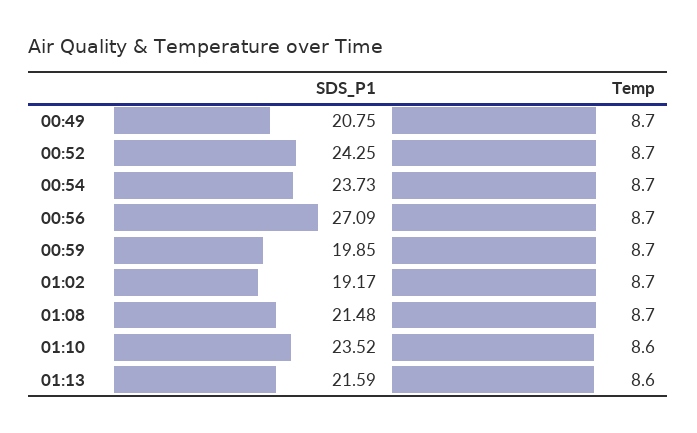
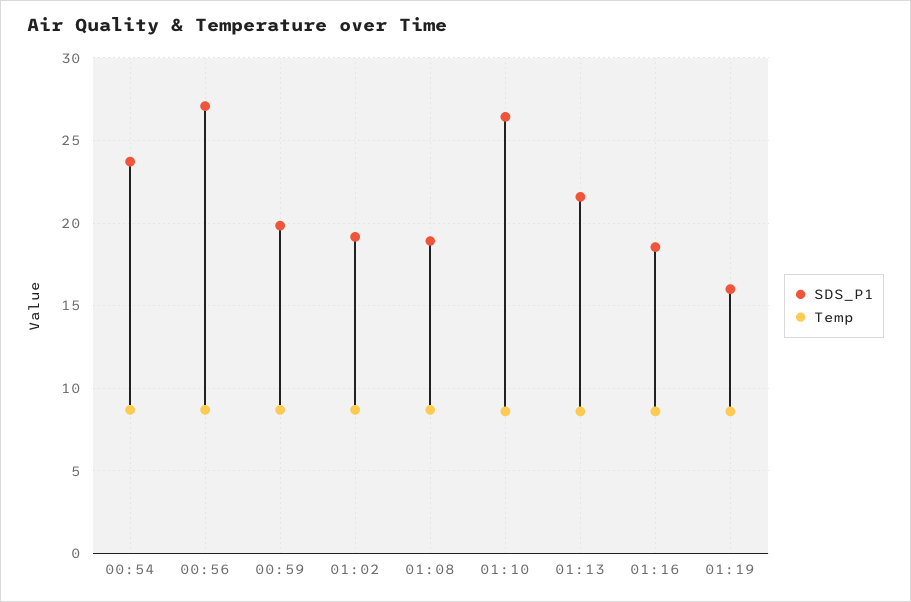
SDS_P1, 00:49: 20.75 -> none
Temp, 00:49: 8.7 -> none
SDS_P1, 00:52: 24.25 -> none
Temp, 00:52: 8.7 -> none
SDS_P1, 01:08: 21.48 -> 19
SDS_P1, 01:10: 23.52 -> 26.5
SDS_P1, 01:16: none -> 18.5
Temp, 01:16: none -> 8.5
SDS_P1, 01:19: none -> 16
Temp, 01:19: none -> 8.5

